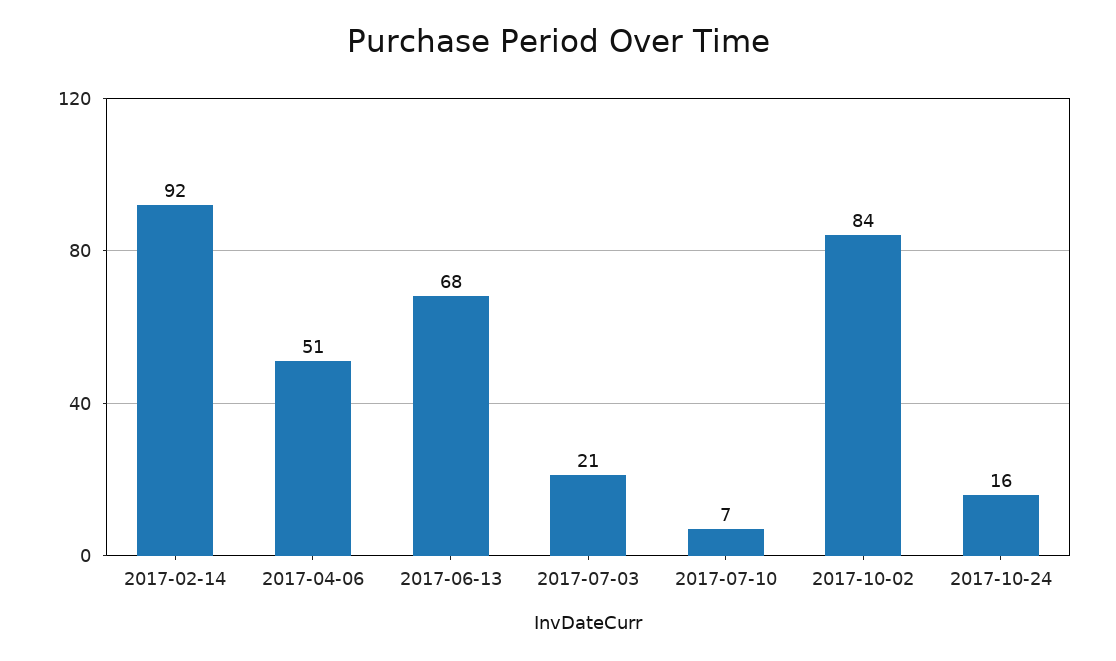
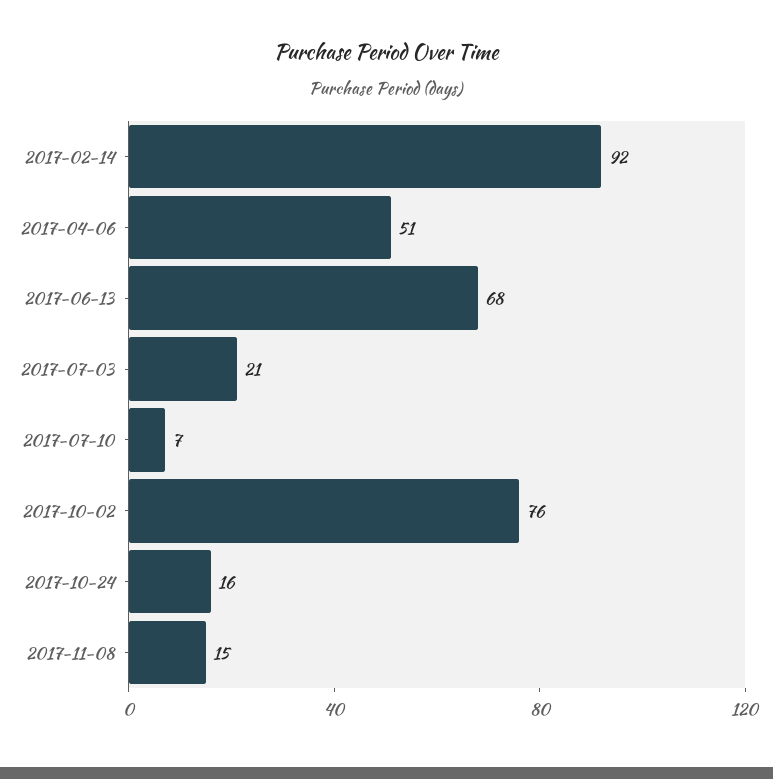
2017-10-02: 84 -> 76
2017-11-08: none -> 15

